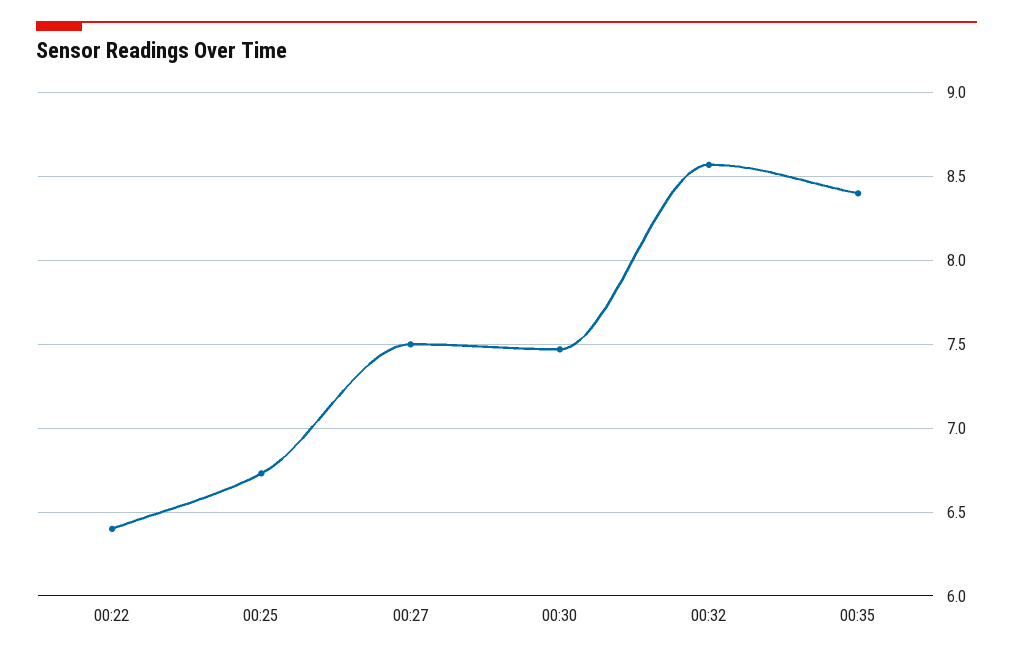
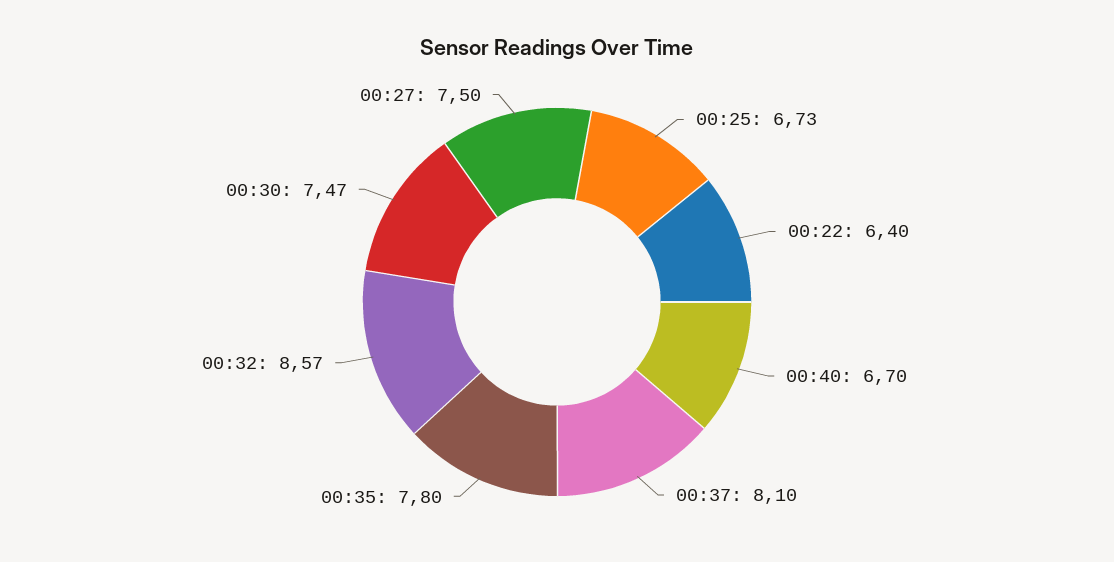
00:35: 8.4 -> 7.8
00:40: none -> 6.7
00:37: none -> 8.1

